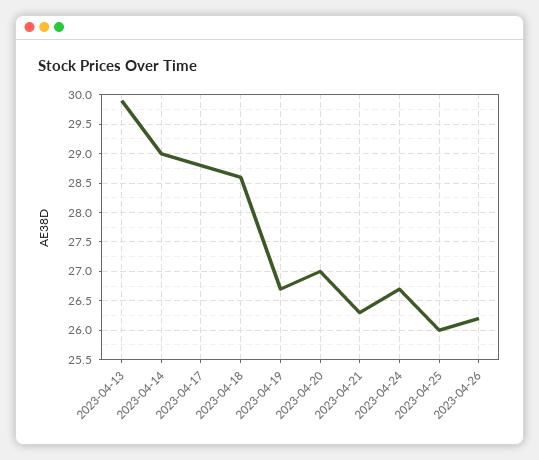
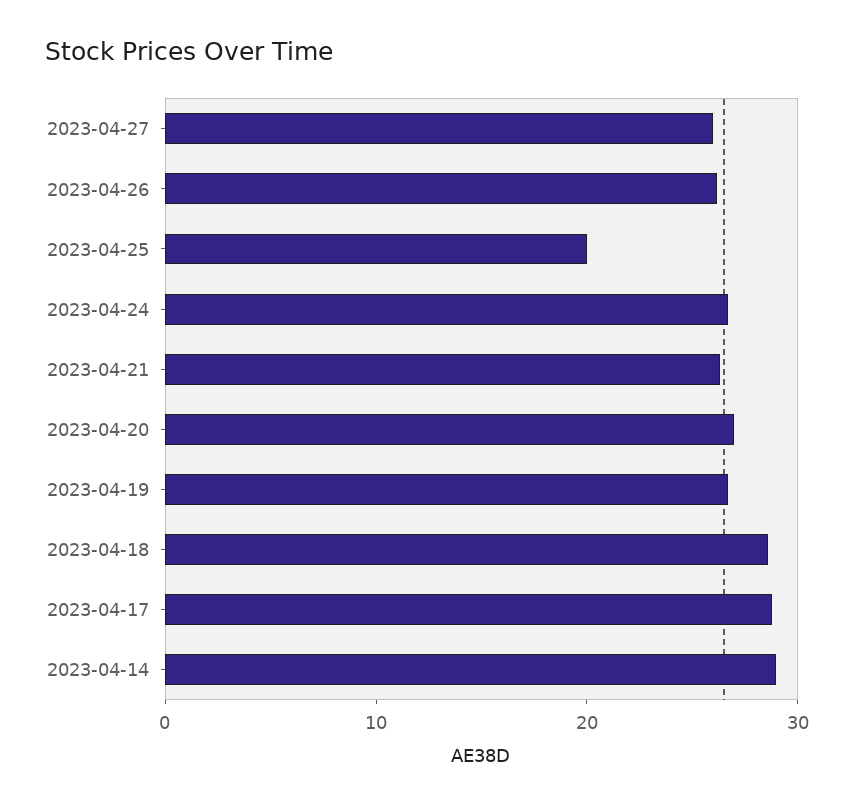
2023-04-13: 30 -> none
2023-04-25: 26 -> 20
2023-04-27: none -> 26

